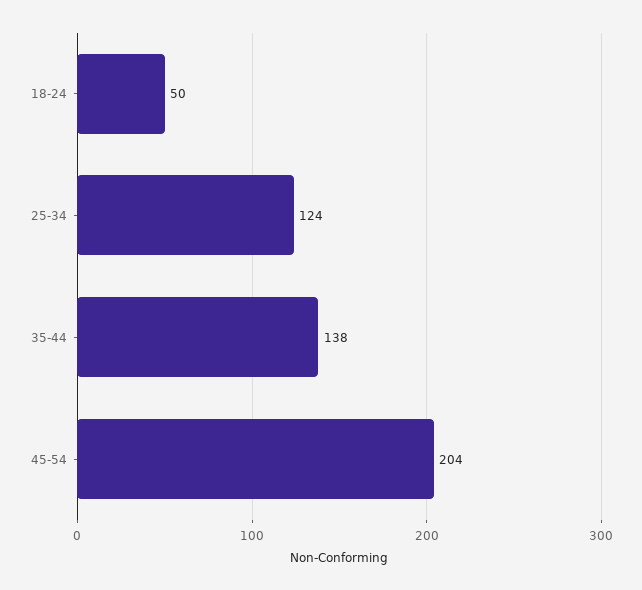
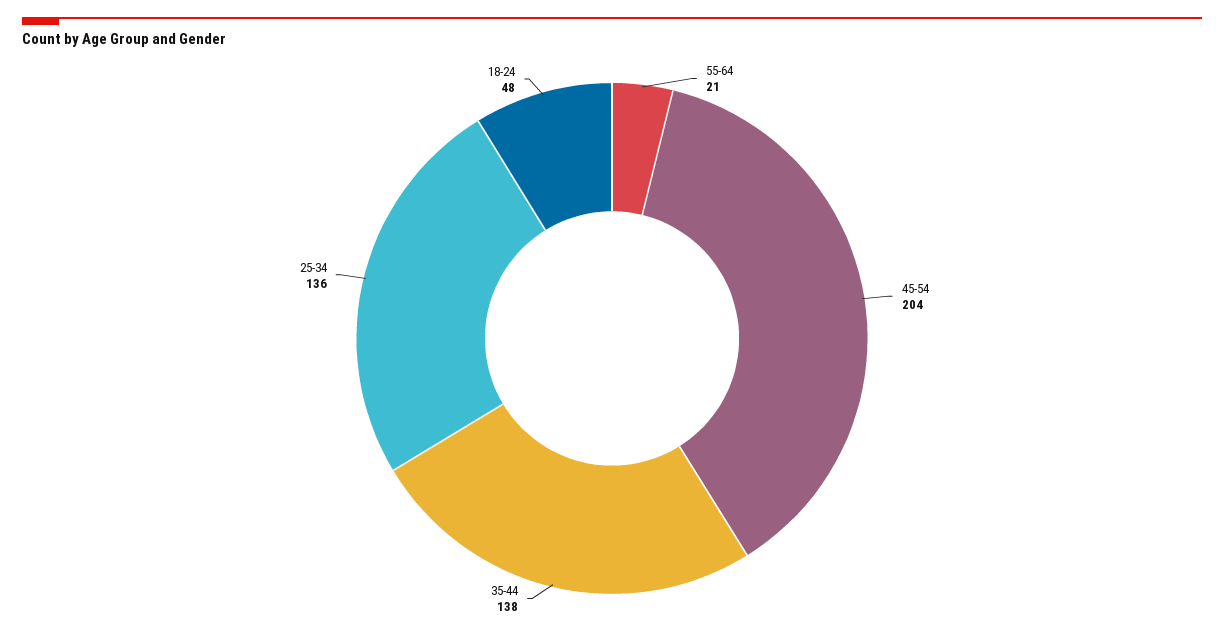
18-24: 50 -> 48
25-34: 124 -> 136
55-64: none -> 21

